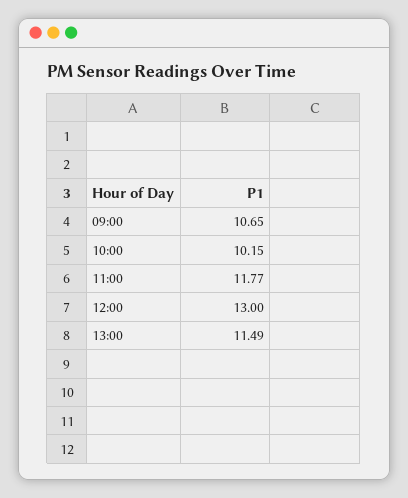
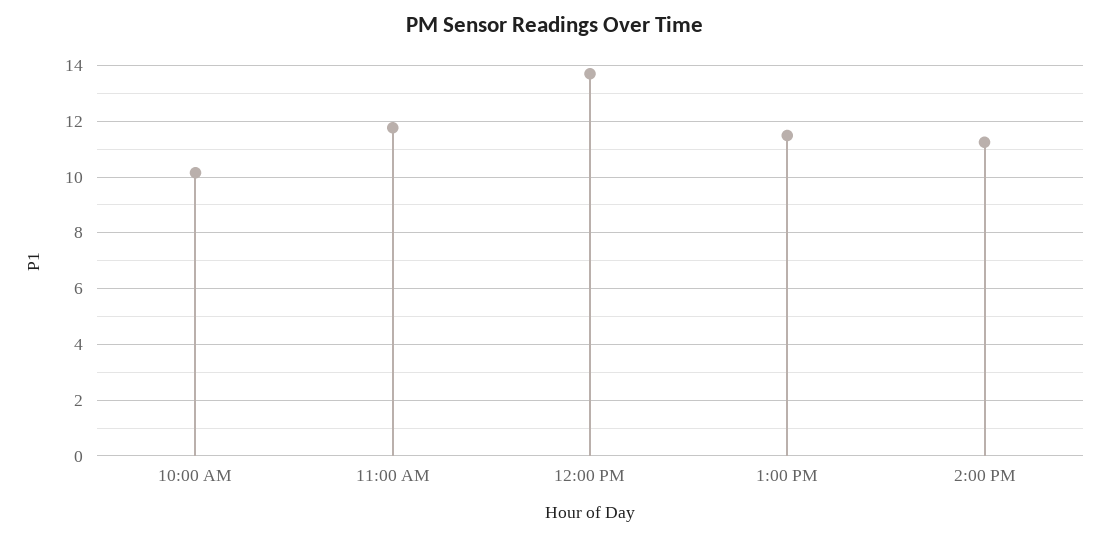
09:00: 10.65 -> none
12:00: 13 -> 13.75
2:00 PM: none -> 11.25

